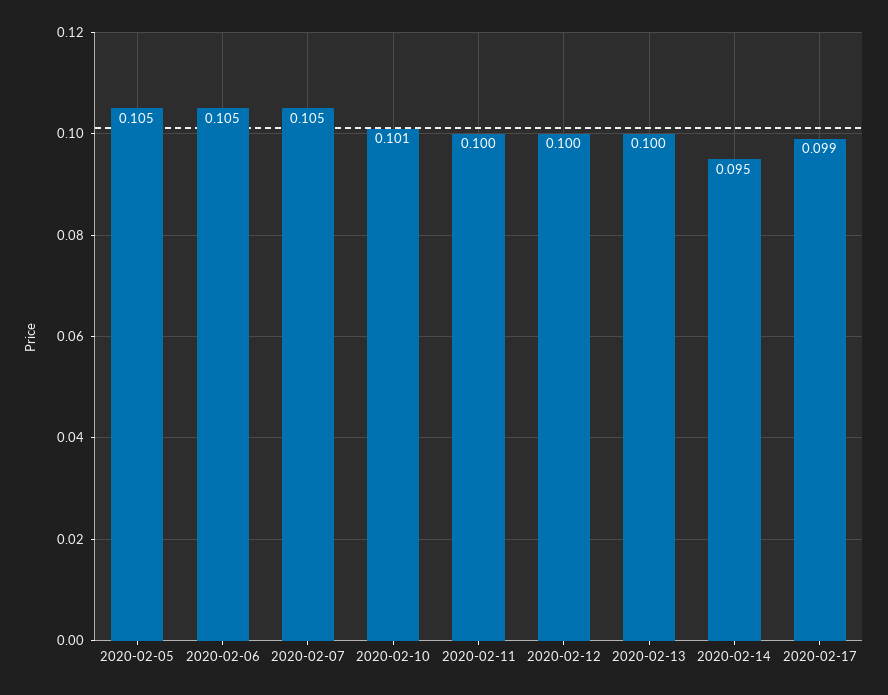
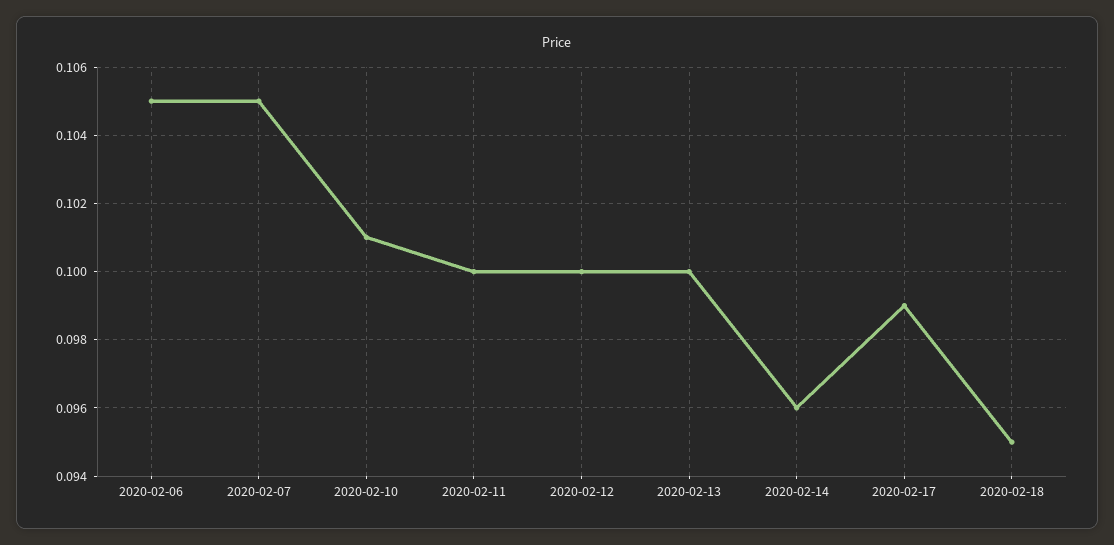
2020-02-05: 0.105 -> none
2020-02-14: 0.095 -> 0.096
2020-02-18: none -> 0.095

